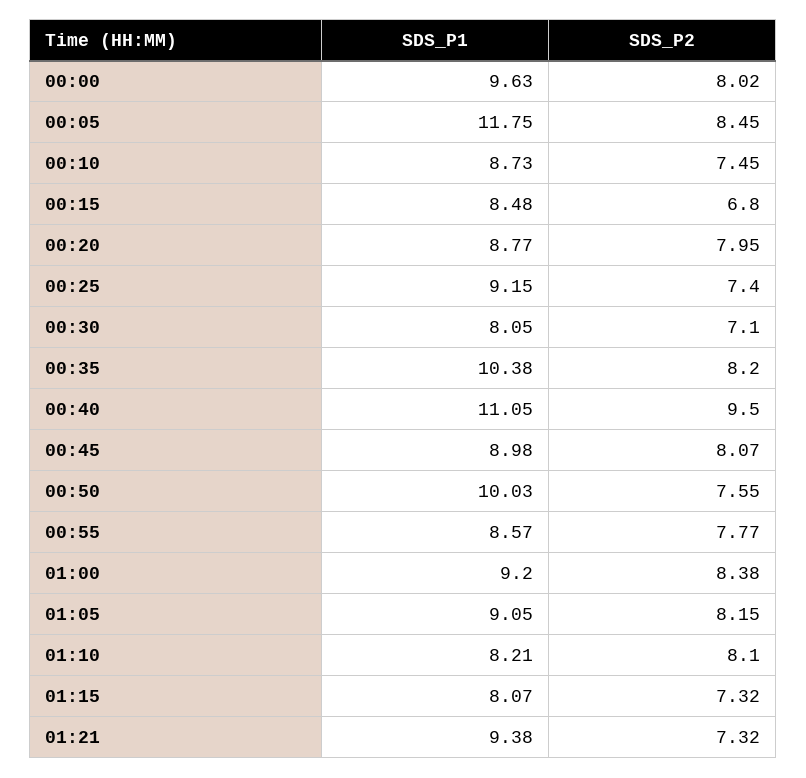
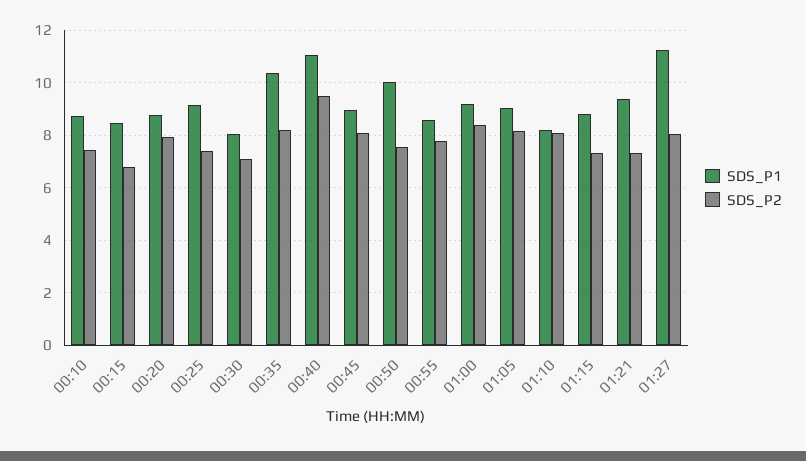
SDS_P1, 00:00: 9.63 -> none
SDS_P2, 00:00: 8.02 -> none
SDS_P1, 00:05: 11.75 -> none
SDS_P2, 00:05: 8.45 -> none
SDS_P1, 01:15: 8.07 -> 8.75
SDS_P1, 01:27: none -> 11.25
SDS_P2, 01:27: none -> 8

